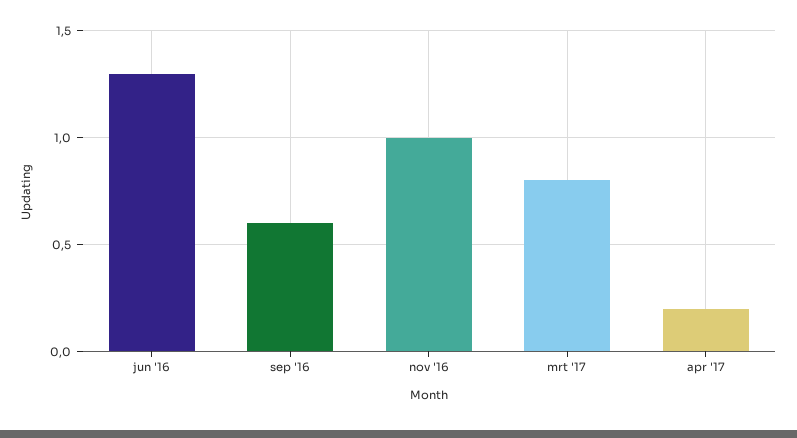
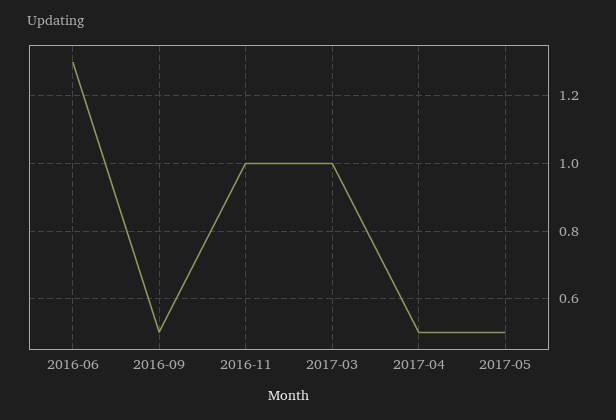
sep '16: 0.6 -> 0.5
mrt '17: 0.8 -> 1
apr '17: 0.2 -> 0.5
2017-05: none -> 0.5

